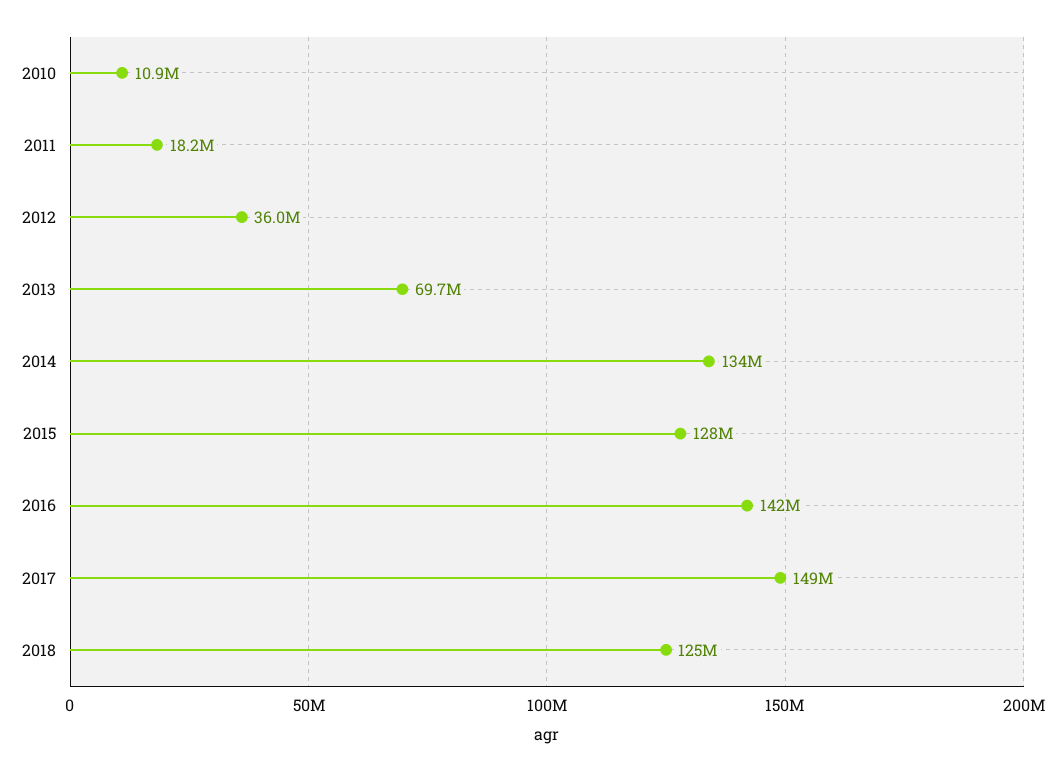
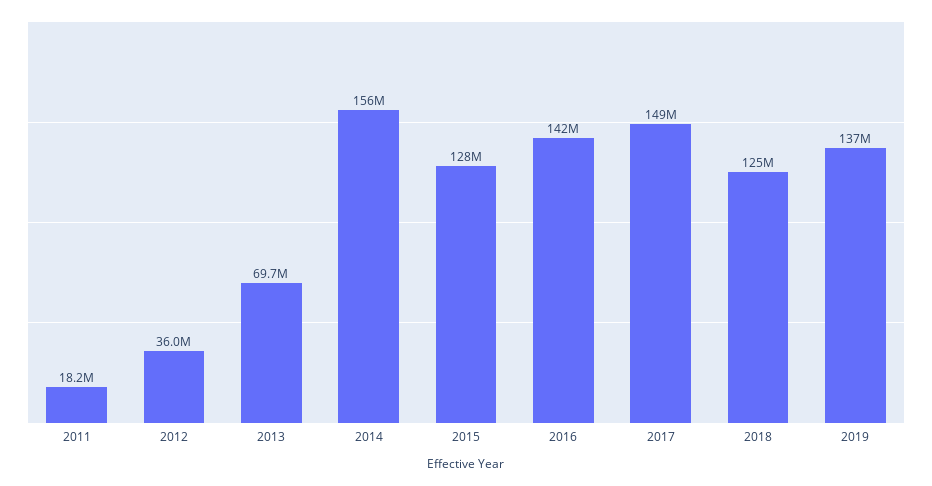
2010: 10900000 -> none
2014: 134000000 -> 156000000
2019: none -> 137000000

